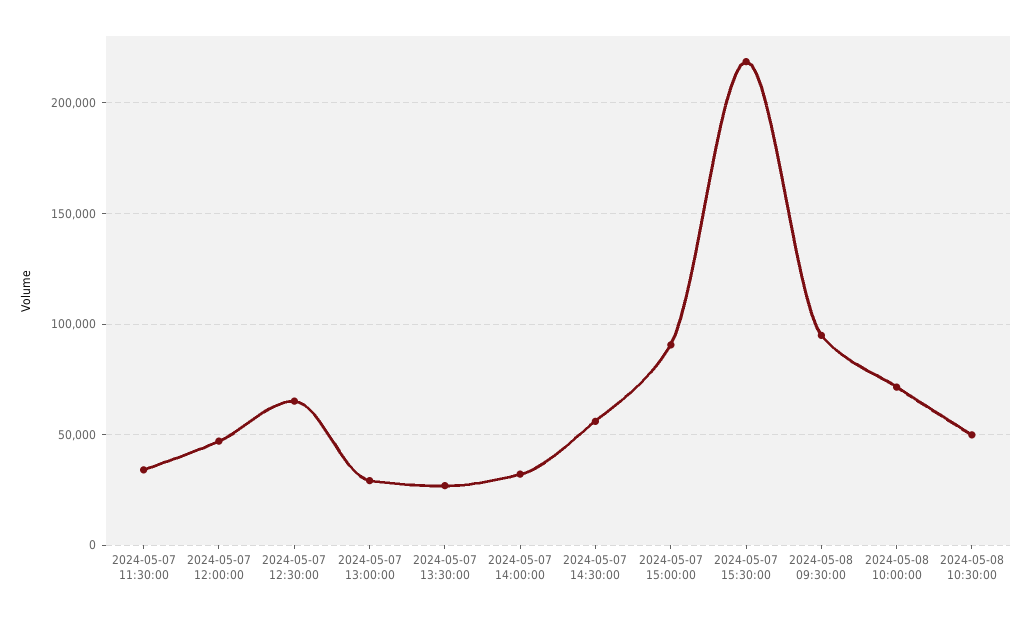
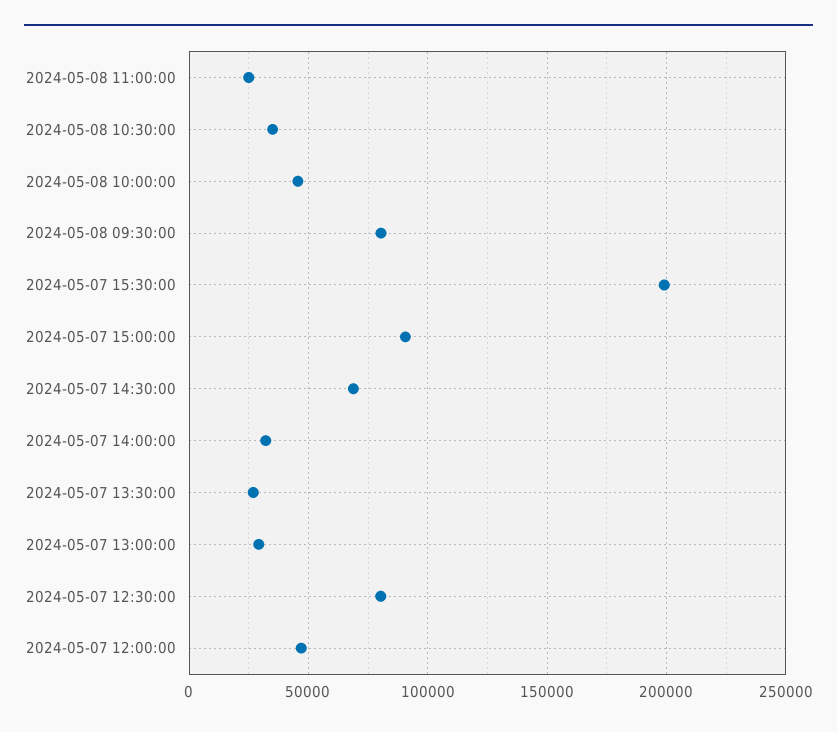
2024-05-07 11:30:00: 35000 -> none
2024-05-07 12:30:00: 65000 -> 80000
2024-05-07 14:30:00: 55000 -> 70000
2024-05-07 15:30:00: 220000 -> 200000
2024-05-08 09:30:00: 95000 -> 80000
2024-05-08 10:00:00: 70000 -> 45000
2024-05-08 10:30:00: 50000 -> 35000
2024-05-08 11:00:00: none -> 25000

